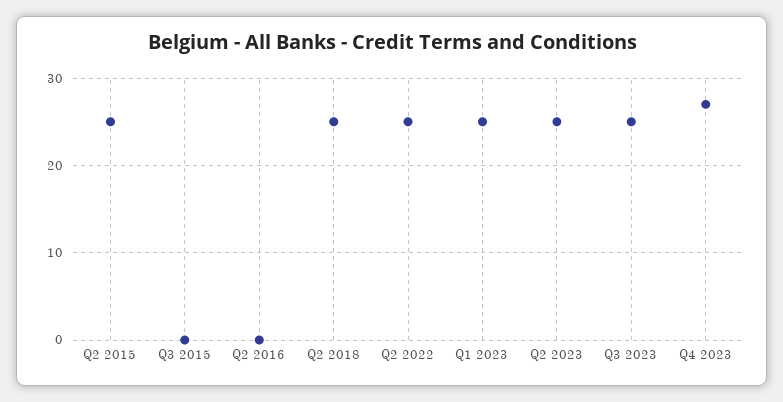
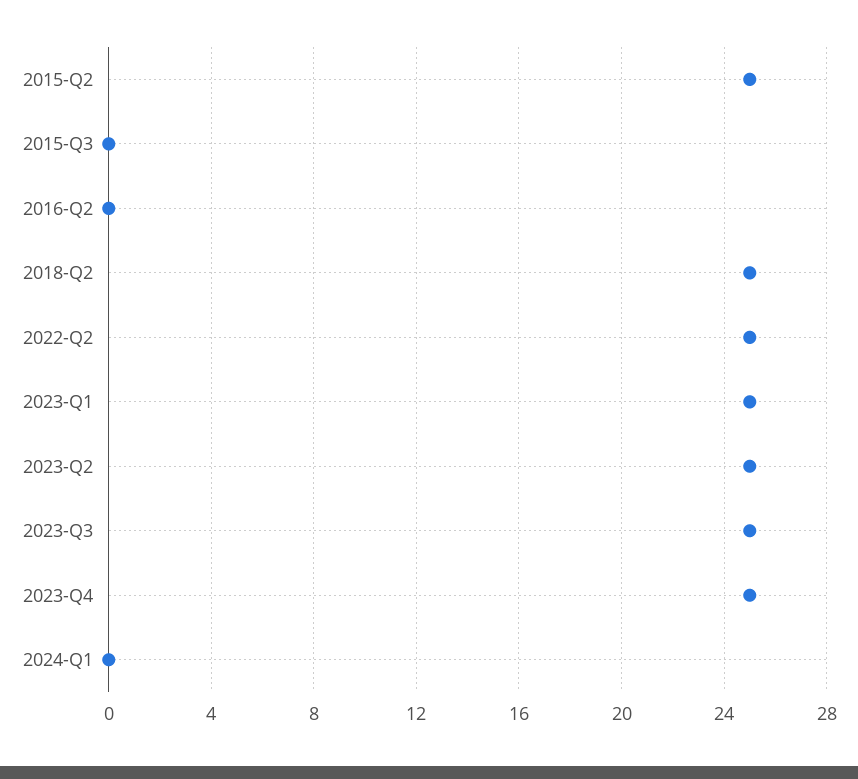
Q4 2023: 27 -> 25
2024-Q1: none -> 0

